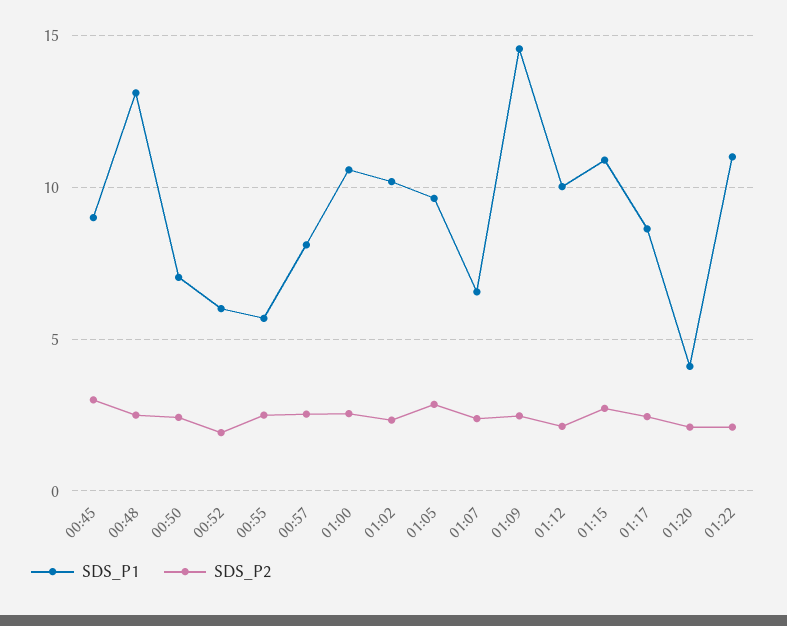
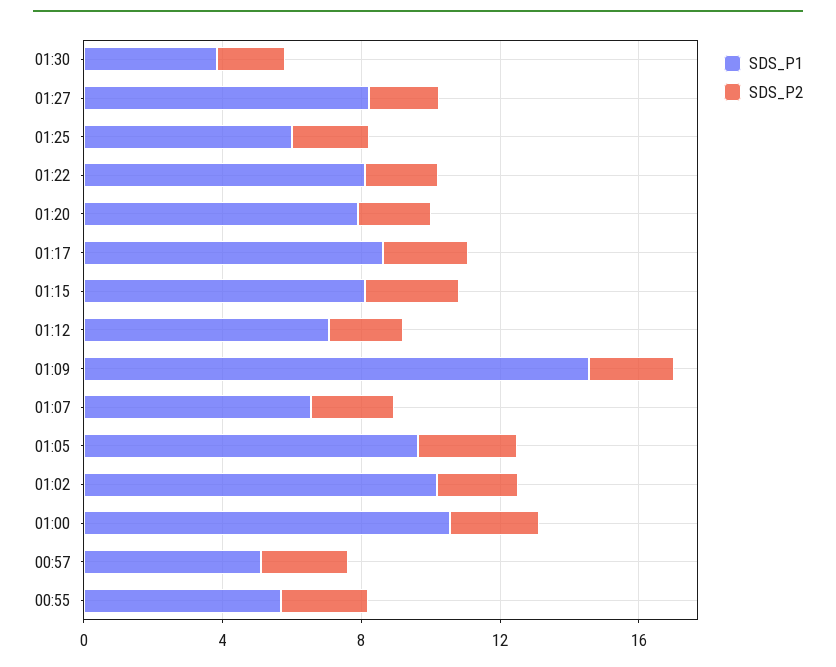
SDS_P1, 00:45: 9 -> none
SDS_P2, 00:45: 3 -> none
SDS_P1, 00:48: 13 -> none
SDS_P2, 00:48: 2.5 -> none
SDS_P1, 00:50: 7 -> none
SDS_P2, 00:50: 2.5 -> none
SDS_P1, 00:52: 6 -> none
SDS_P2, 00:52: 2 -> none
SDS_P1, 00:57: 8 -> 5
SDS_P1, 01:12: 10 -> 7
SDS_P1, 01:15: 11 -> 8
SDS_P1, 01:20: 4 -> 8
SDS_P1, 01:22: 11 -> 8
SDS_P1, 01:30: none -> 4
SDS_P2, 01:30: none -> 2
SDS_P1, 01:27: none -> 8
SDS_P2, 01:27: none -> 2
SDS_P1, 01:25: none -> 6
SDS_P2, 01:25: none -> 2

